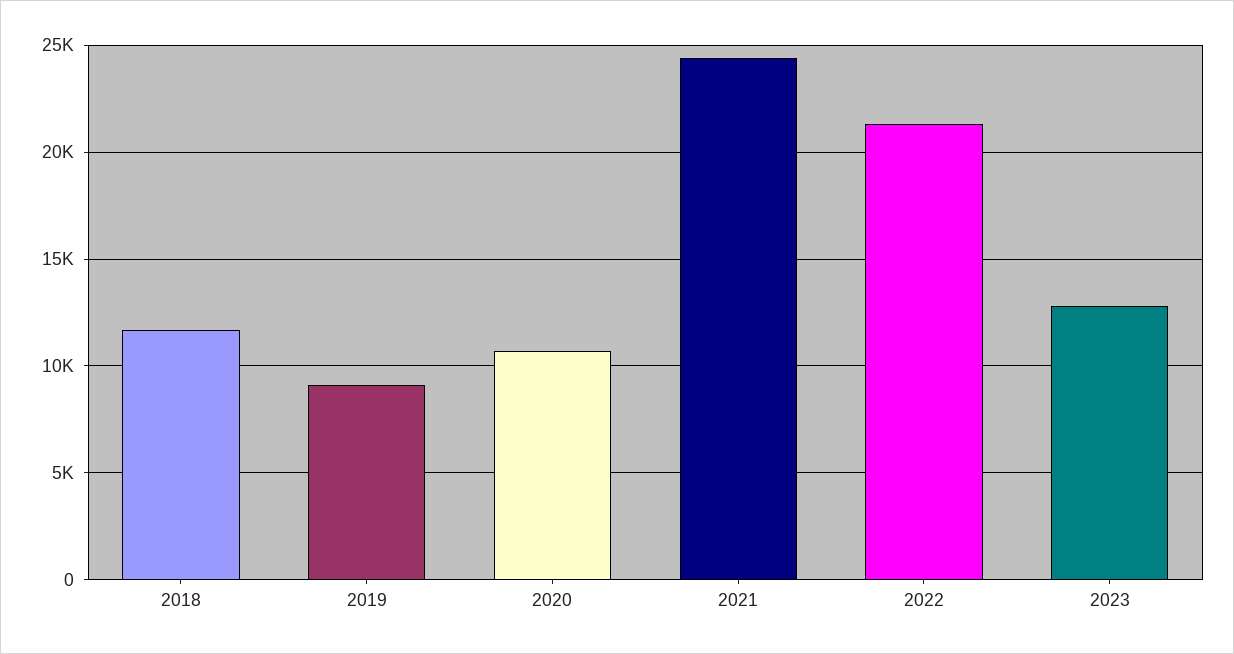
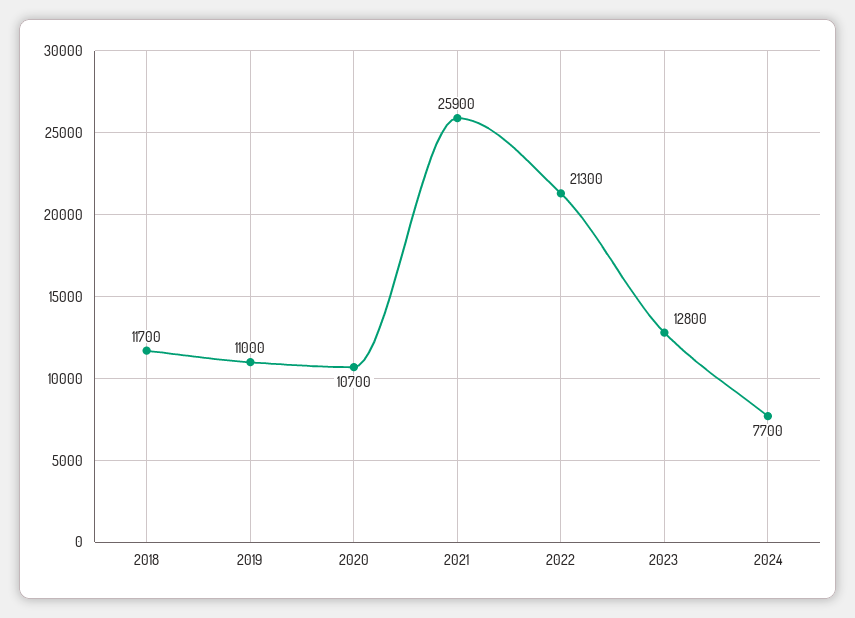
2019: 9000 -> 11000
2021: 24500 -> 25900
2024: none -> 7700

